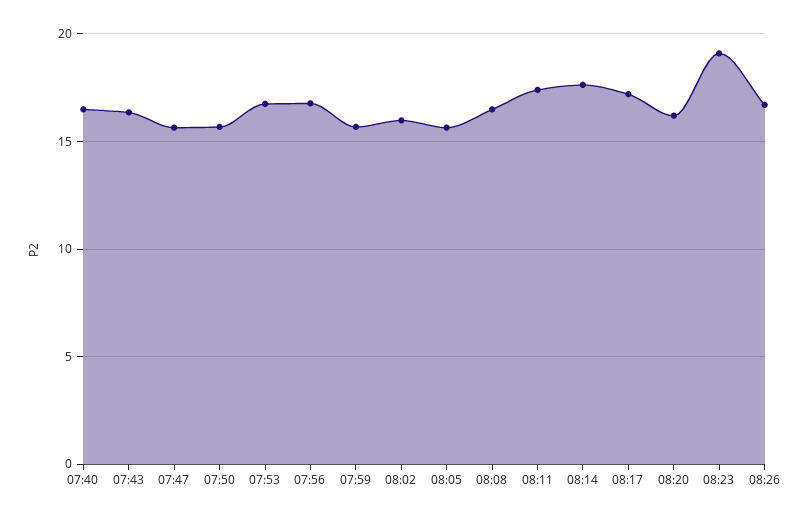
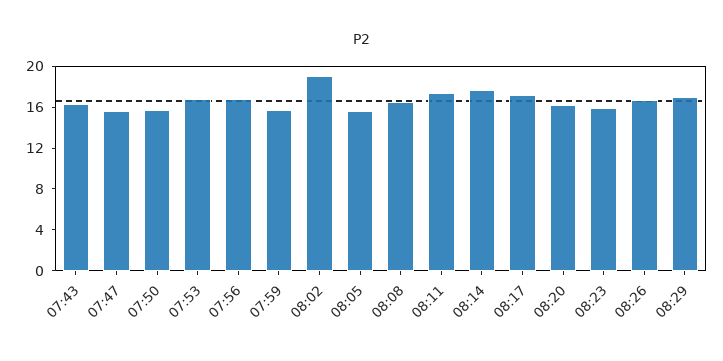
07:40: 16.5 -> none
08:02: 16 -> 19
08:23: 19 -> 16
08:29: none -> 17

